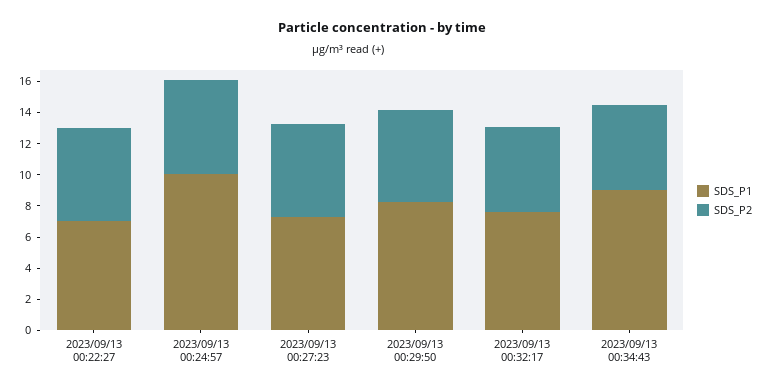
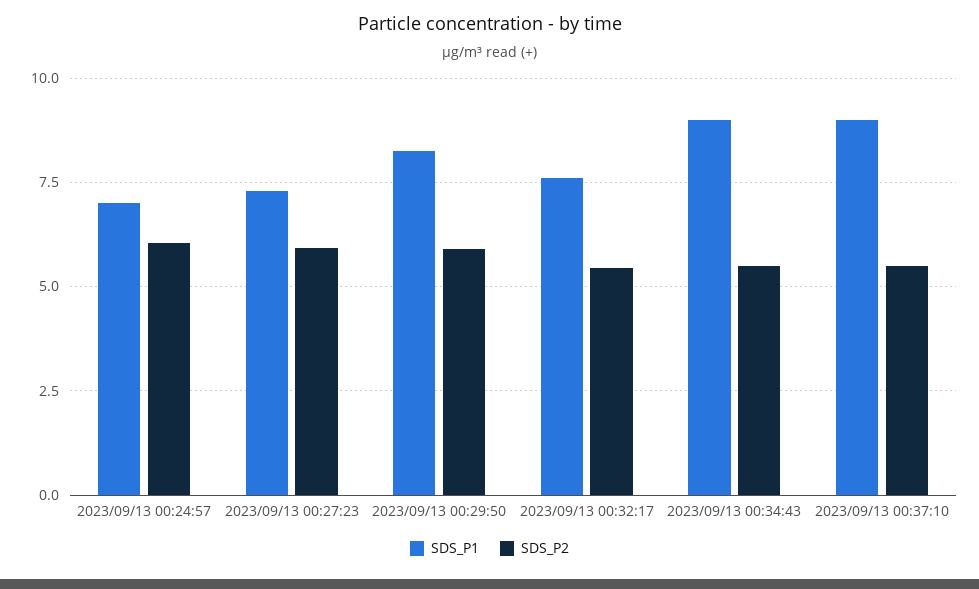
SDS_P1, 2023/09/13 00:22:27: 7 -> none
SDS_P2, 2023/09/13 00:22:27: 6 -> none
SDS_P1, 2023/09/13 00:24:57: 10 -> 7
SDS_P1, 2023/09/13 00:37:10: none -> 9
SDS_P2, 2023/09/13 00:37:10: none -> 5.5

